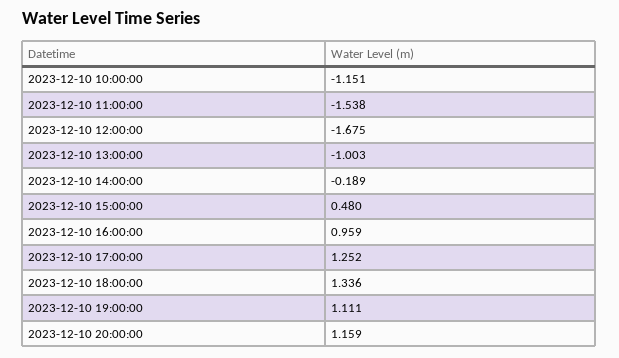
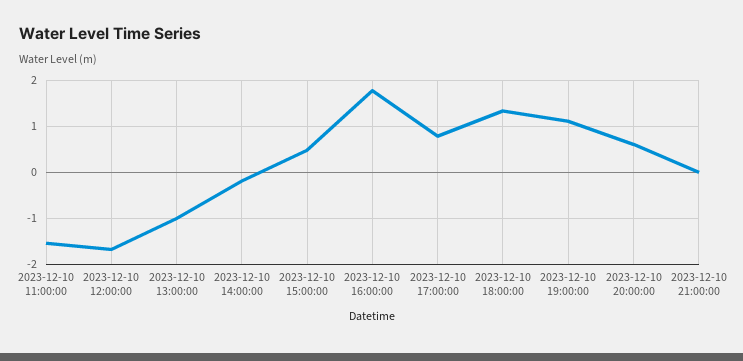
2023-12-10 10:00:00: -1.151 -> none
2023-12-10 16:00:00: 0.959 -> 1.8
2023-12-10 17:00:00: 1.252 -> 0.8
2023-12-10 20:00:00: 1.159 -> 0.6
2023-12-10 21:00:00: none -> 0

